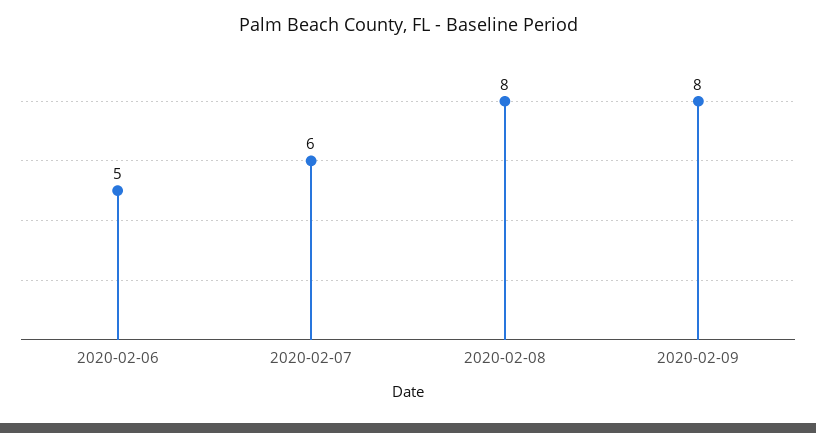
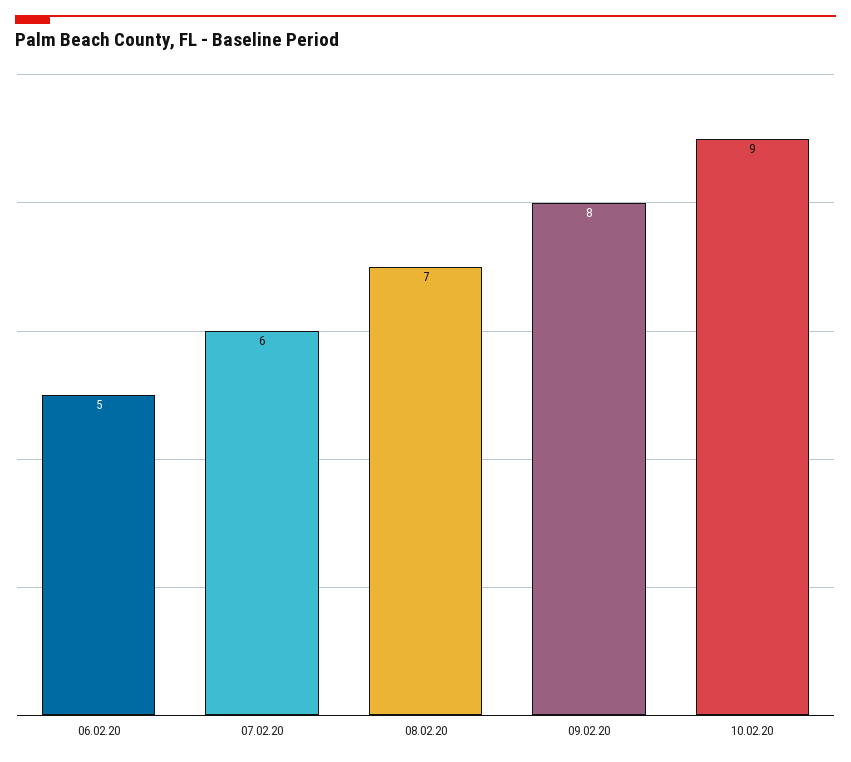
2020-02-08: 8 -> 7
10.02.20: none -> 9

